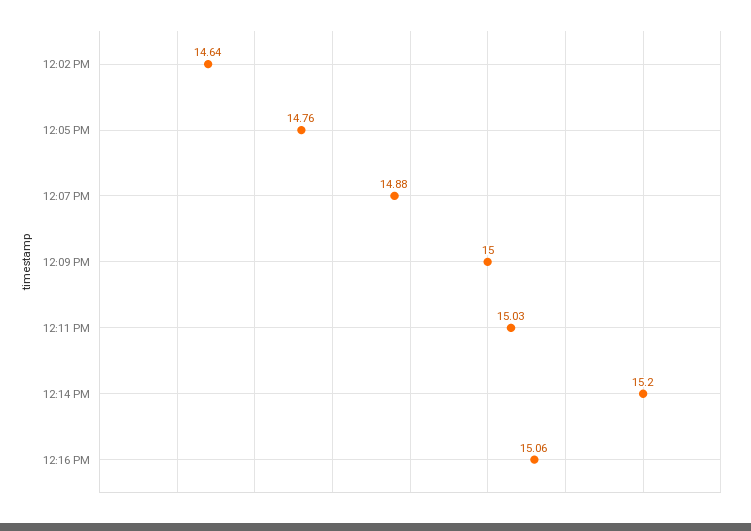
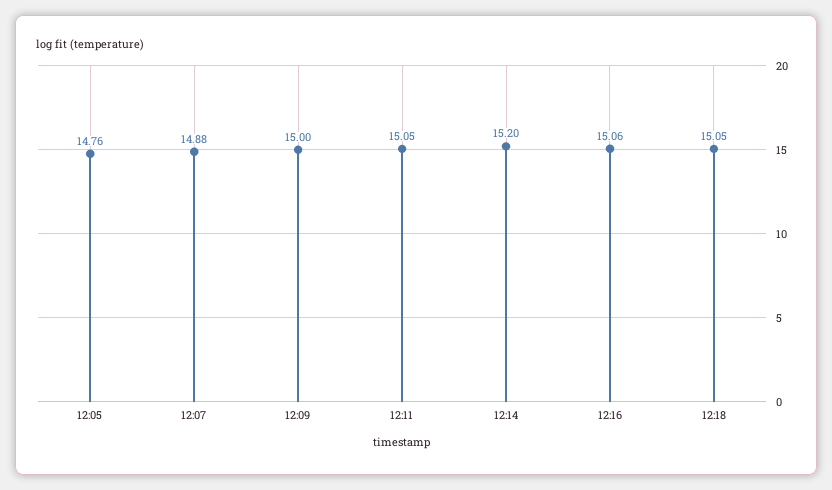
12:02 PM: 14.64 -> none
12:11 PM: 15.03 -> 15.05
12:18: none -> 15.05

